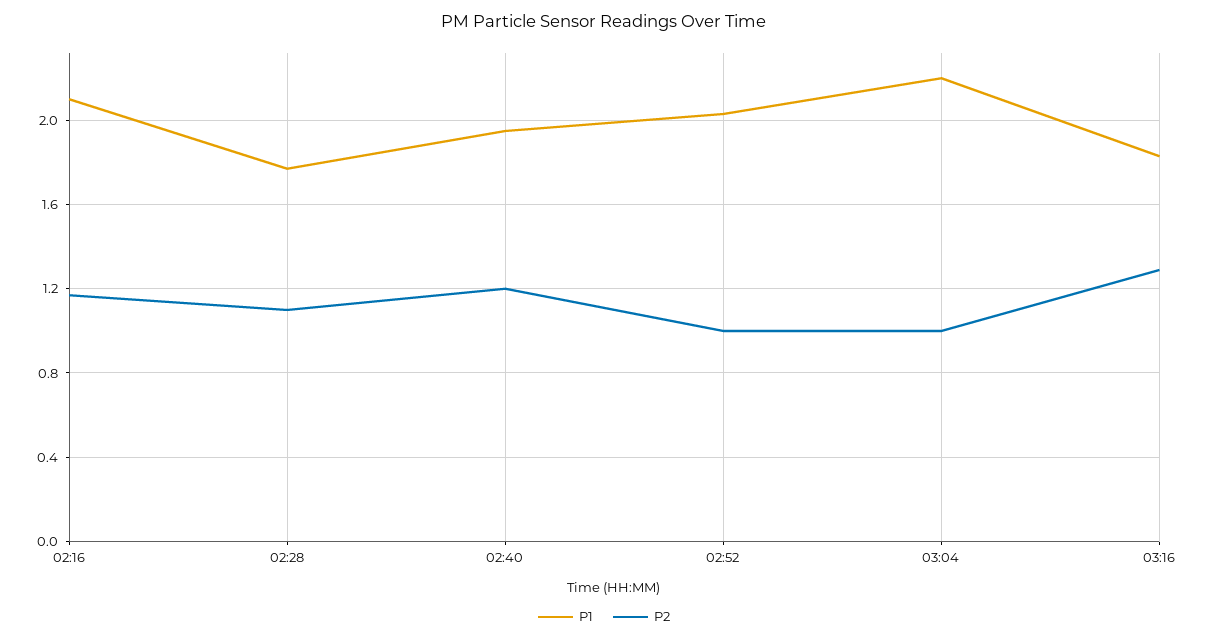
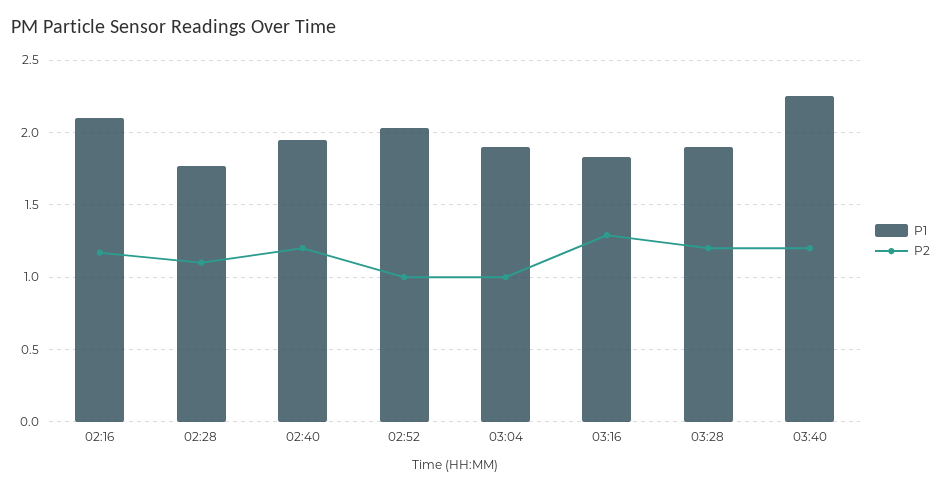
P1, 03:04: 2.2 -> 1.9
P1, 03:28: none -> 1.9
P2, 03:28: none -> 1.2
P1, 03:40: none -> 2.25
P2, 03:40: none -> 1.2

